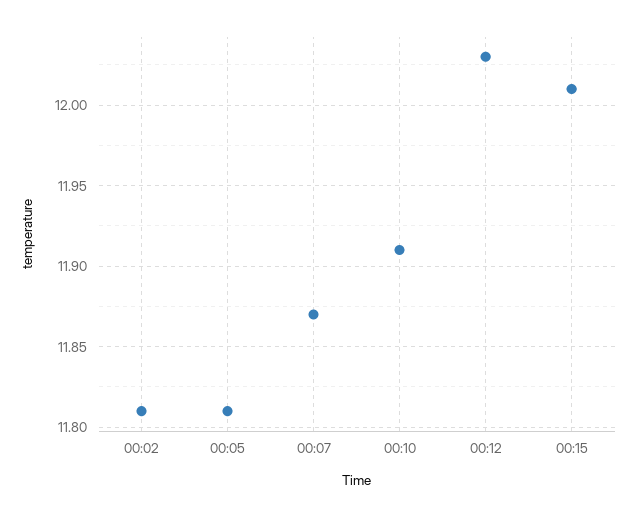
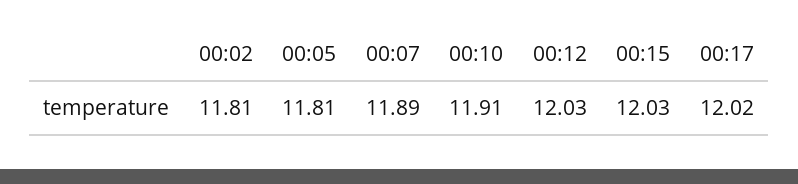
00:07: 11.87 -> 11.89
00:15: 12.01 -> 12.03
00:17: none -> 12.02

